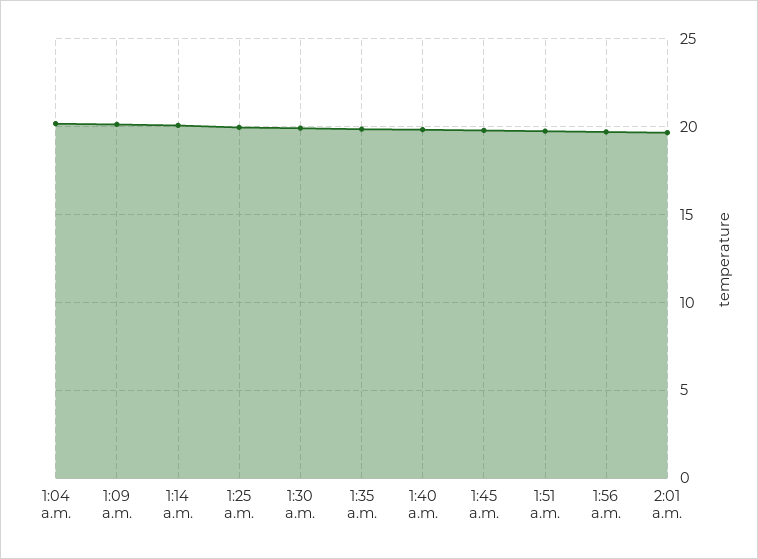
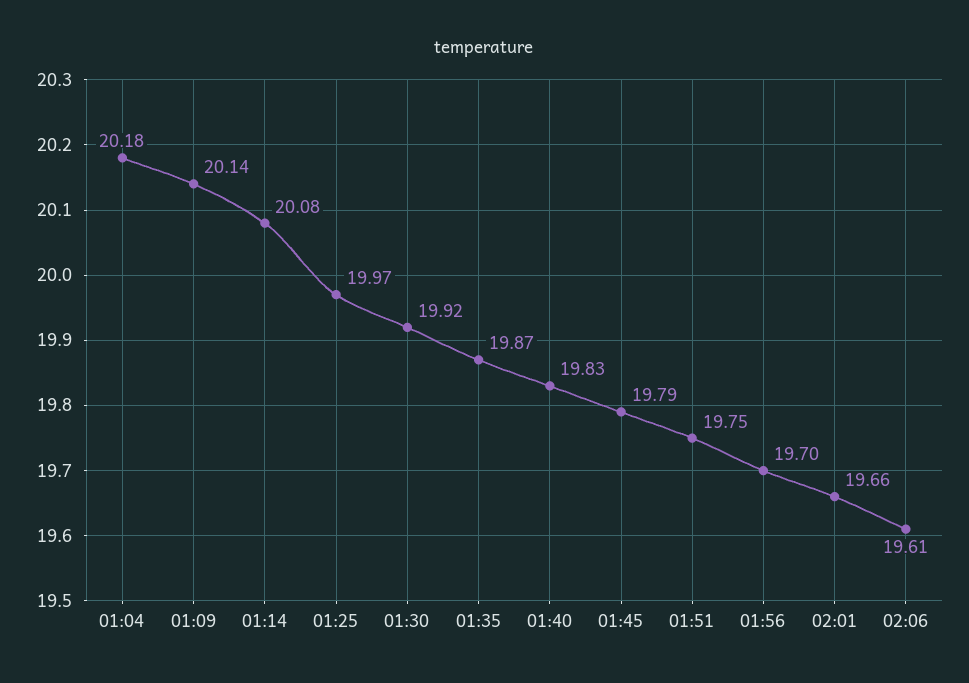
02:06: none -> 19.61

